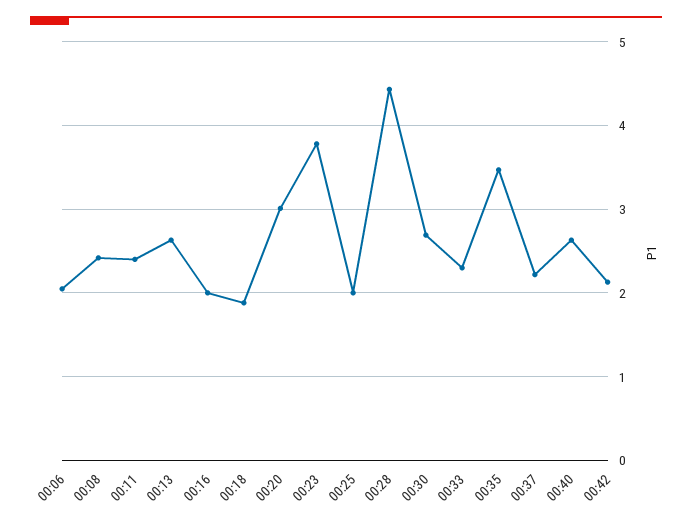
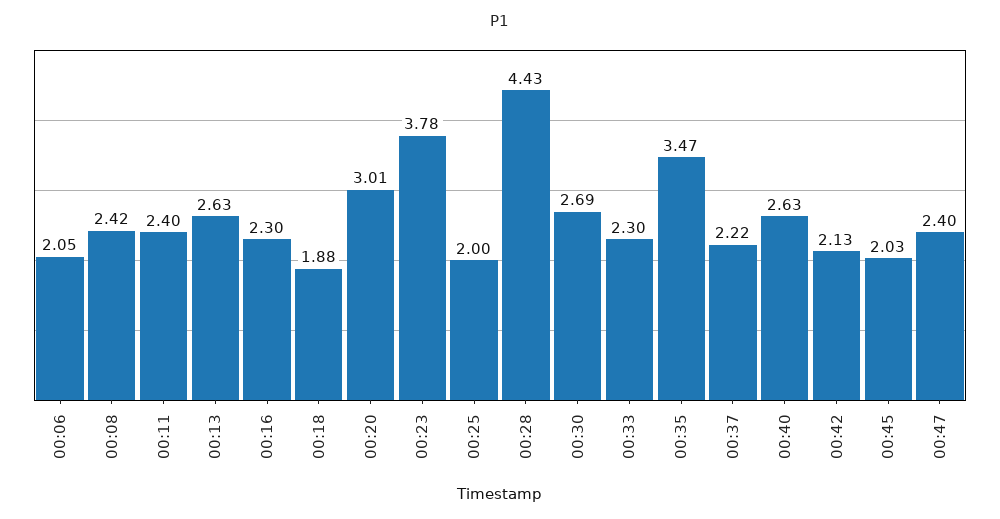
00:16: 2 -> 2.3
00:45: none -> 2.03
00:47: none -> 2.4

